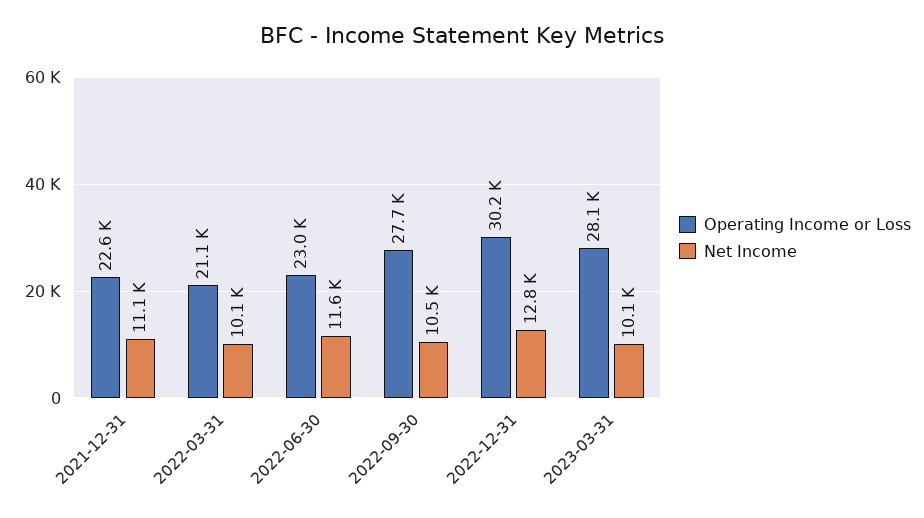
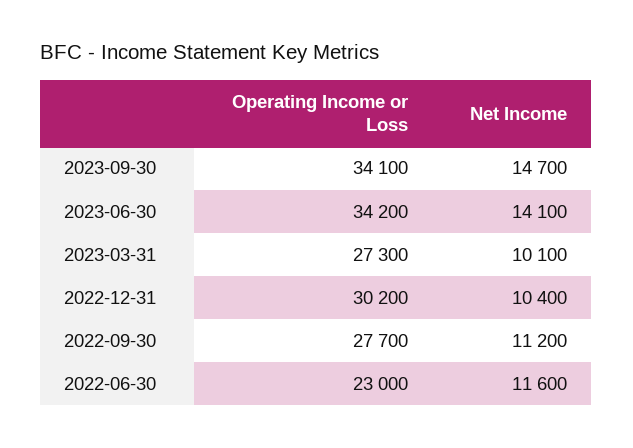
Operating Income or Loss, 2021-12-31: 22600 -> none
Net Income, 2021-12-31: 11100 -> none
Operating Income or Loss, 2022-03-31: 21100 -> none
Net Income, 2022-03-31: 10100 -> none
Net Income, 2022-09-30: 10500 -> 11200
Net Income, 2022-12-31: 12800 -> 10400
Operating Income or Loss, 2023-03-31: 28100 -> 27300
Operating Income or Loss, 2023-09-30: none -> 34100
Net Income, 2023-09-30: none -> 14700
Operating Income or Loss, 2023-06-30: none -> 34200
Net Income, 2023-06-30: none -> 14100

